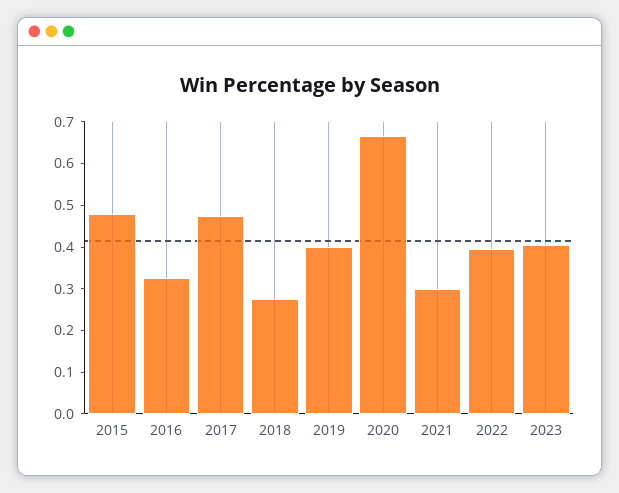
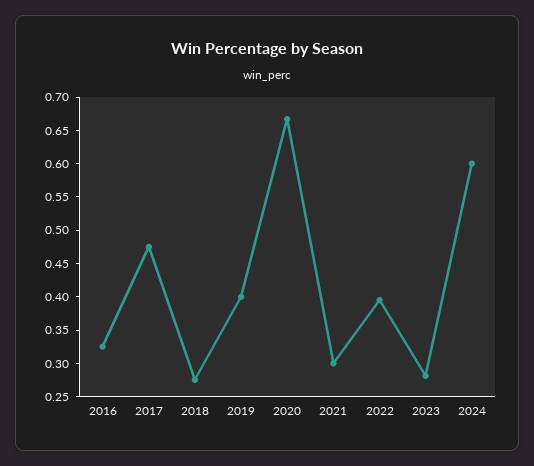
2015: 0.48 -> none
2023: 0.4 -> 0.275
2024: none -> 0.6

